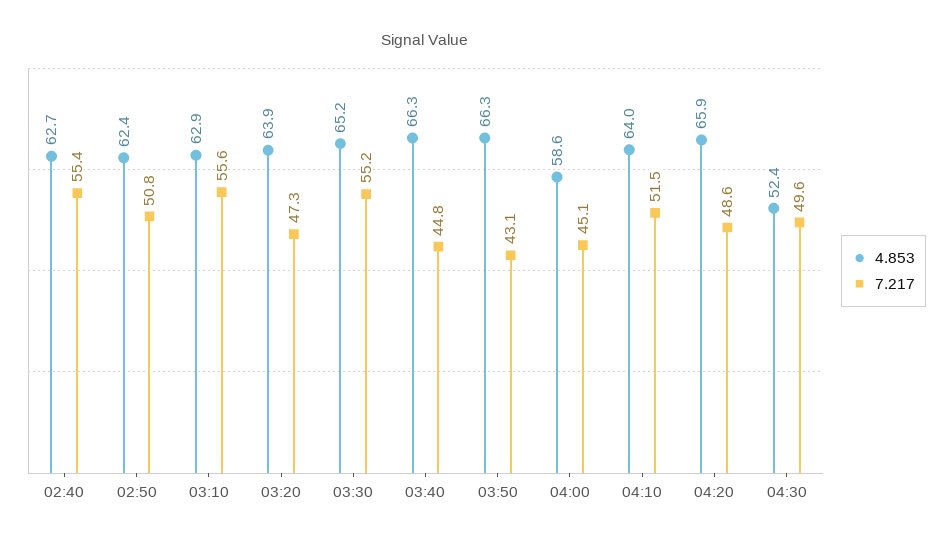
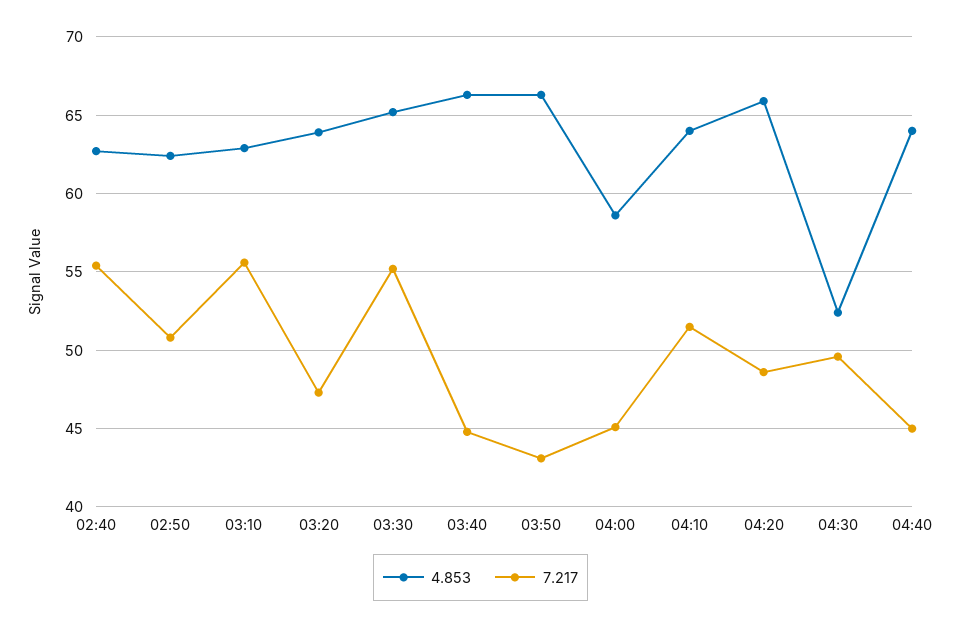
4.853, 04:40: none -> 64
7.217, 04:40: none -> 45

